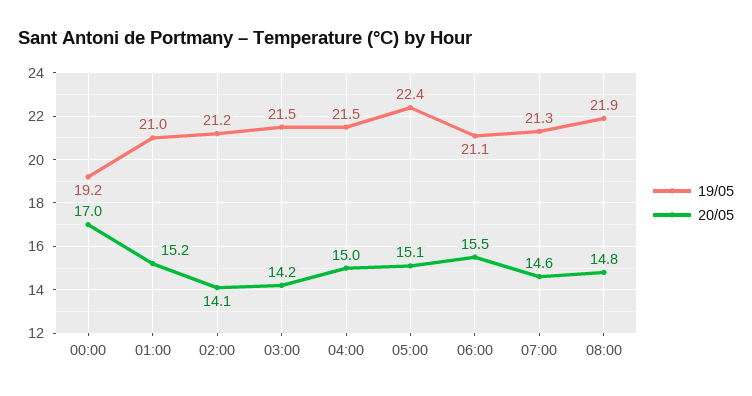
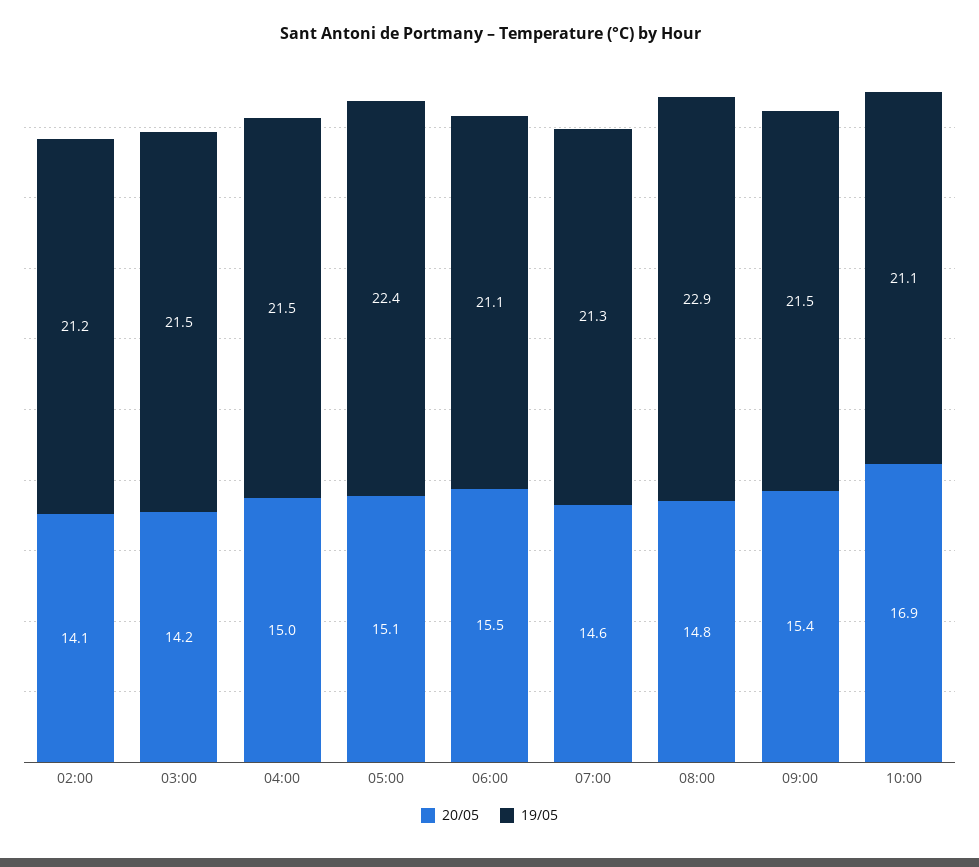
19/05, 00:00: 19.2 -> none
20/05, 00:00: 17 -> none
19/05, 01:00: 21 -> none
20/05, 01:00: 15.2 -> none
19/05, 08:00: 21.9 -> 22.9
20/05, 09:00: none -> 15.4
19/05, 09:00: none -> 21.5
20/05, 10:00: none -> 16.9
19/05, 10:00: none -> 21.1

